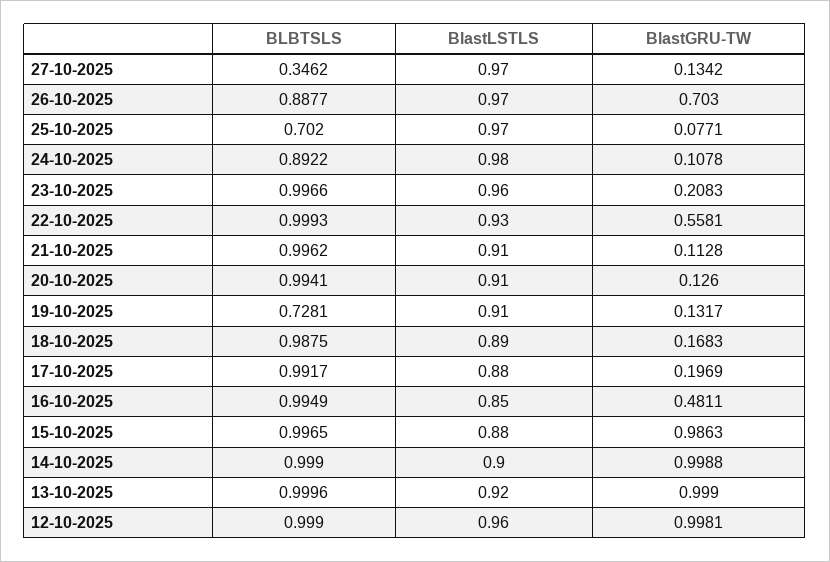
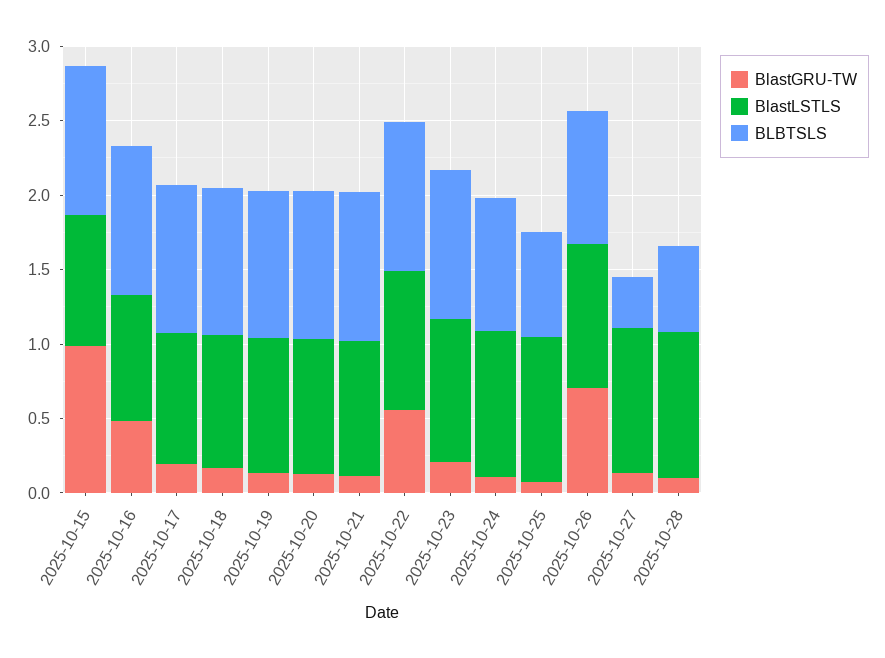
BLBTSLS, 19-10-2025: 0.7281 -> 1
BLBTSLS, 14-10-2025: 0.999 -> none
BlastLSTLS, 14-10-2025: 0.9 -> none
BlastGRU-TW, 14-10-2025: 0.9988 -> none
BLBTSLS, 13-10-2025: 0.9996 -> none
BlastLSTLS, 13-10-2025: 0.92 -> none
BlastGRU-TW, 13-10-2025: 0.999 -> none
BLBTSLS, 12-10-2025: 0.999 -> none
BlastLSTLS, 12-10-2025: 0.96 -> none
BlastGRU-TW, 12-10-2025: 0.9981 -> none
BlastGRU-TW, 2025-10-28: none -> 0.1
BlastLSTLS, 2025-10-28: none -> 1
BLBTSLS, 2025-10-28: none -> 0.6

